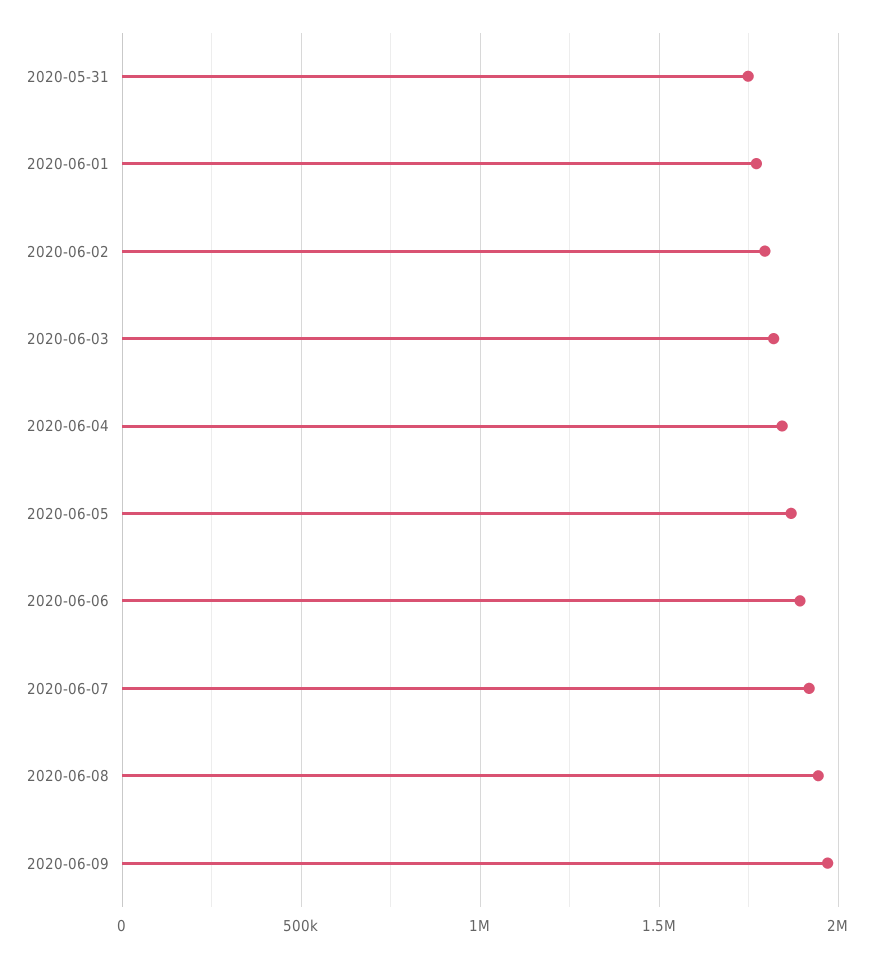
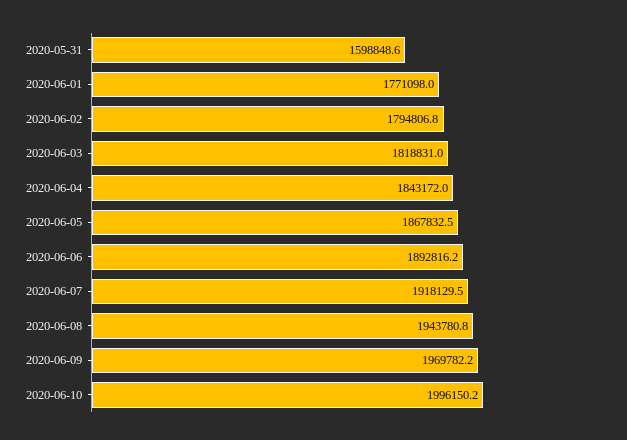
2020-05-31: 1750000 -> 1598848.6
2020-06-10: none -> 1996150.2

